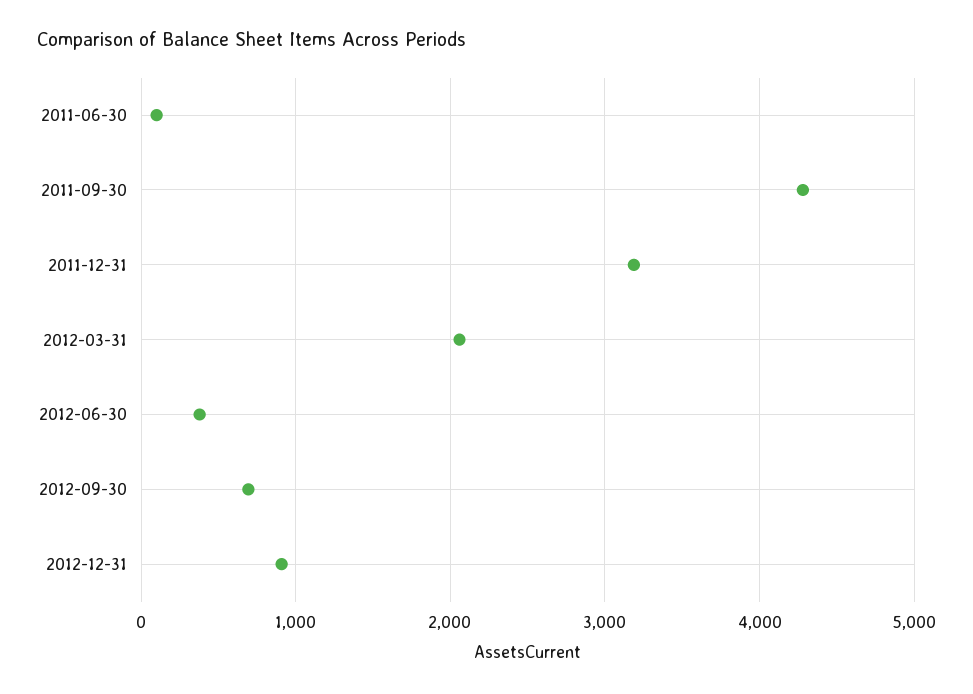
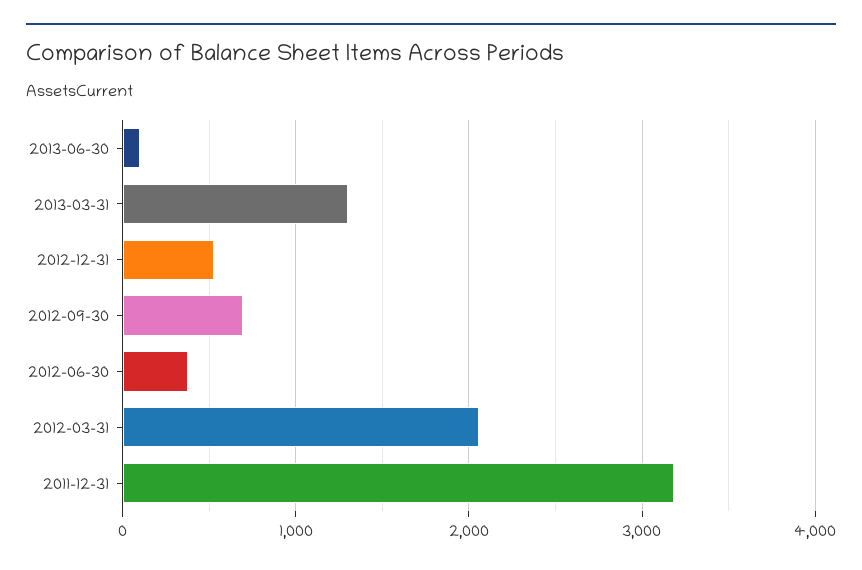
2011-06-30: 100 -> none
2011-09-30: 4300 -> none
2012-12-31: 900 -> 500
2013-06-30: none -> 100
2013-03-31: none -> 1300

